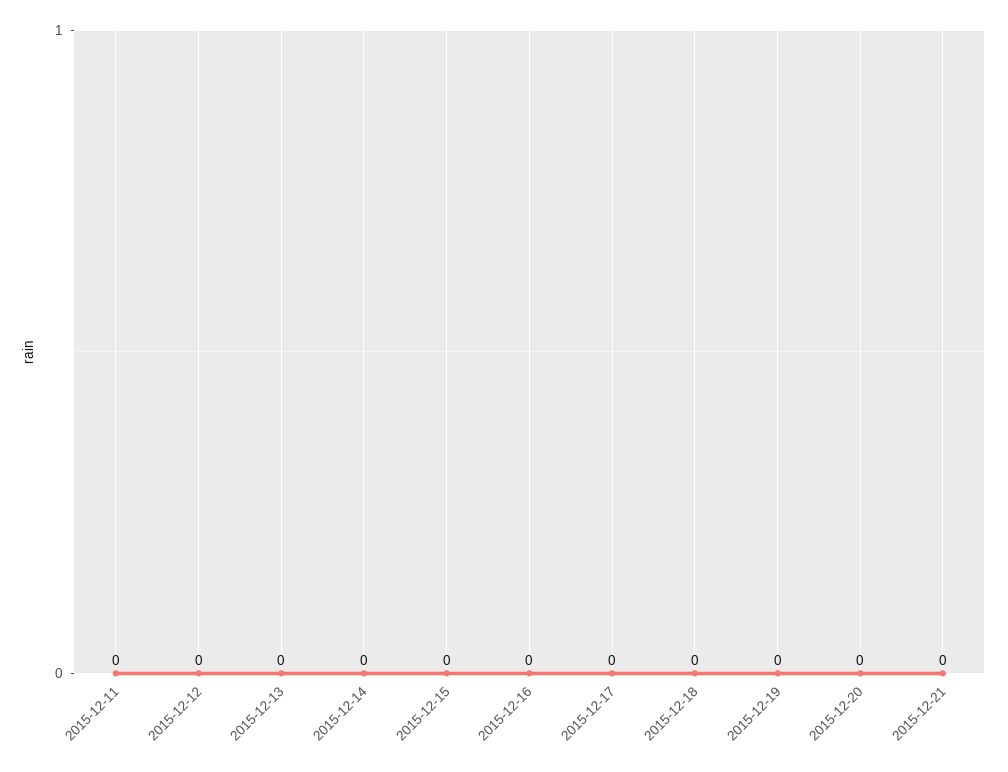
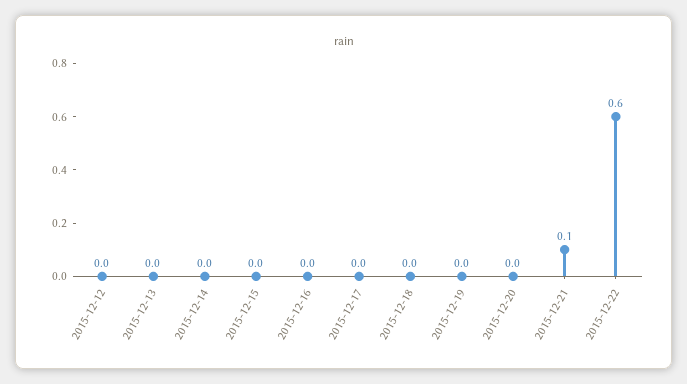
2015-12-11: 0 -> none
2015-12-21: 0 -> 0.1
2015-12-22: none -> 0.6

